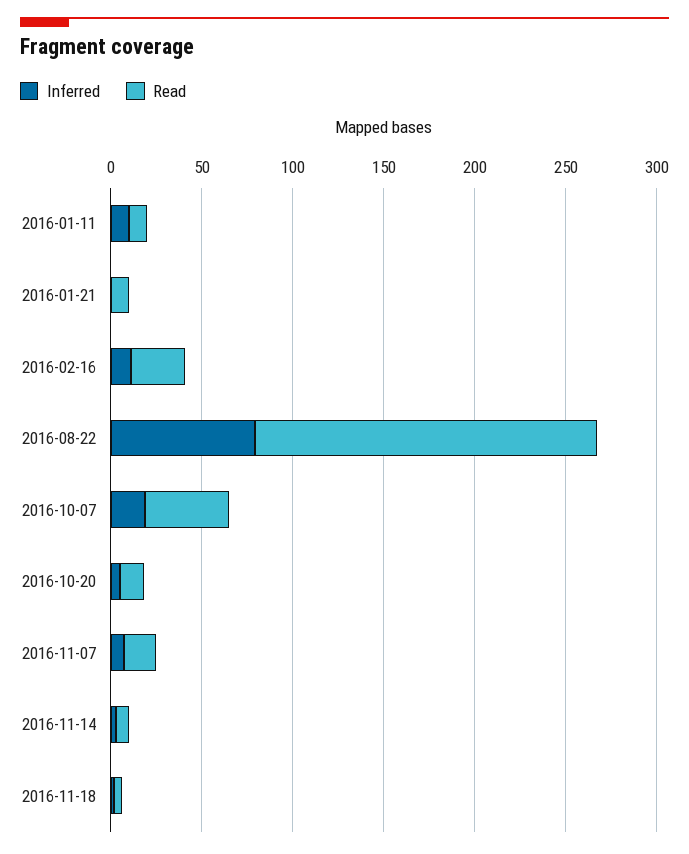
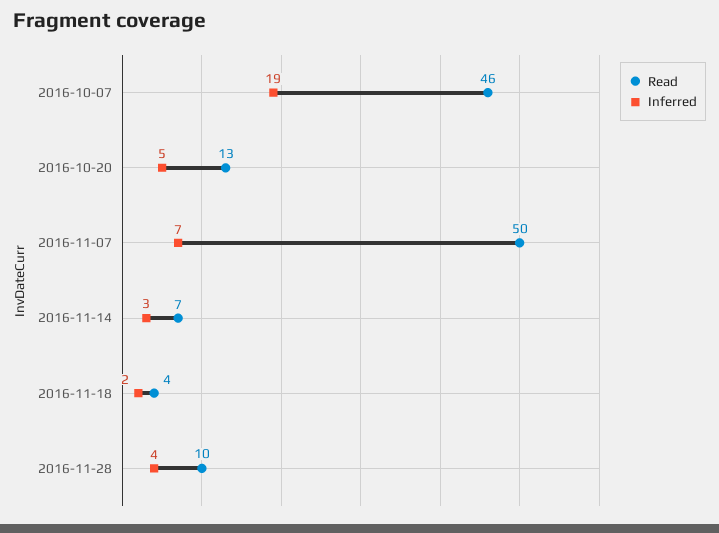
Inferred, 2016-01-11: 10 -> none
Read, 2016-01-11: 10 -> none
Inferred, 2016-01-21: 0 -> none
Read, 2016-01-21: 10 -> none
Inferred, 2016-02-16: 10 -> none
Read, 2016-02-16: 30 -> none
Inferred, 2016-08-22: 80 -> none
Read, 2016-08-22: 190 -> none
Read, 2016-11-07: 20 -> 50
Read, 2016-11-28: none -> 10
Inferred, 2016-11-28: none -> 4

